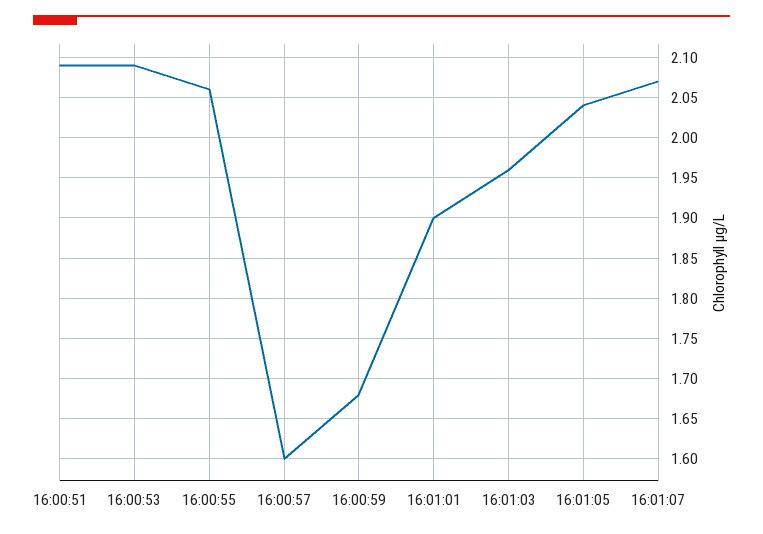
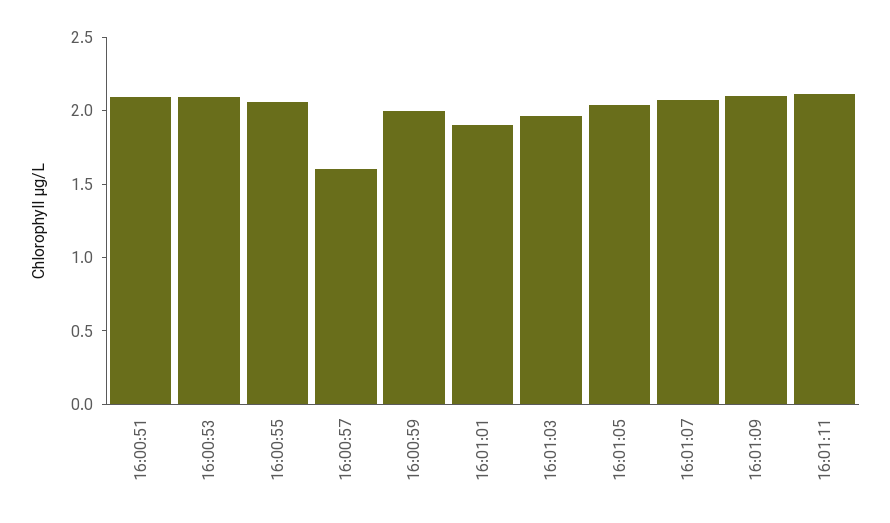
16:00:59: 1.68 -> 2
16:01:09: none -> 2.1
16:01:11: none -> 2.1

